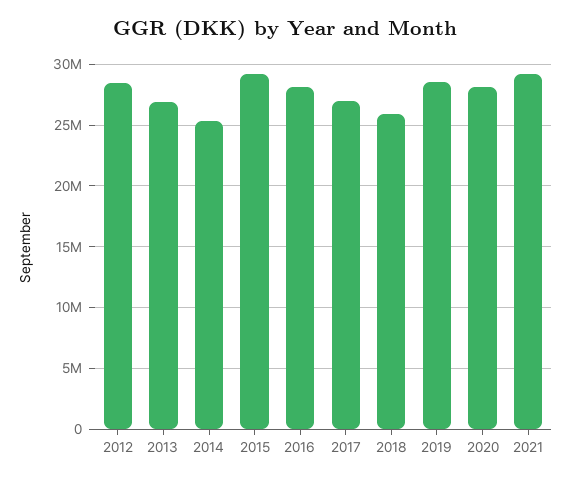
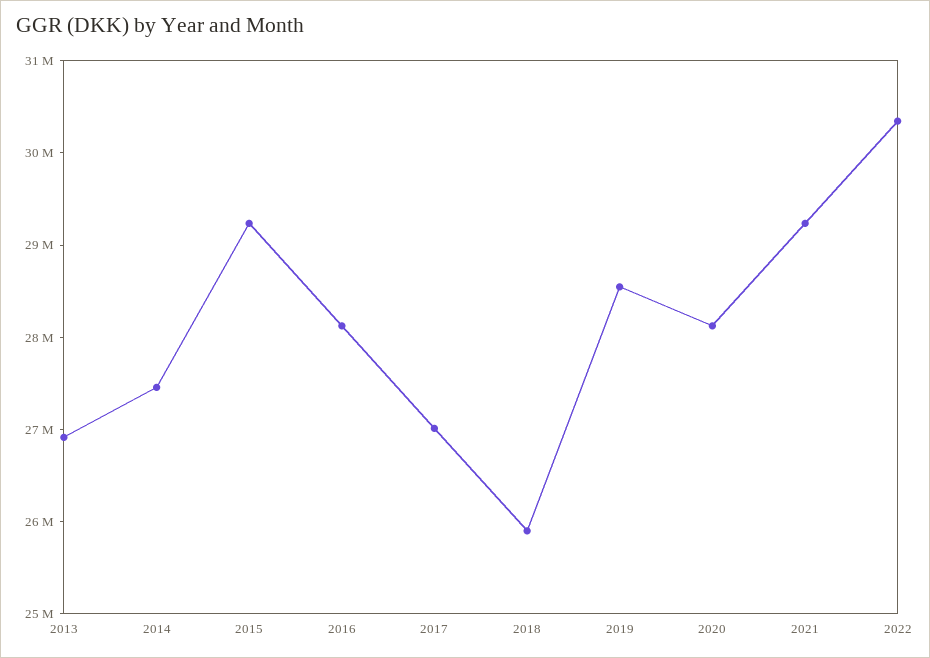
2012: 28500000 -> none
2014: 25500000 -> 27400000
2022: none -> 30400000

